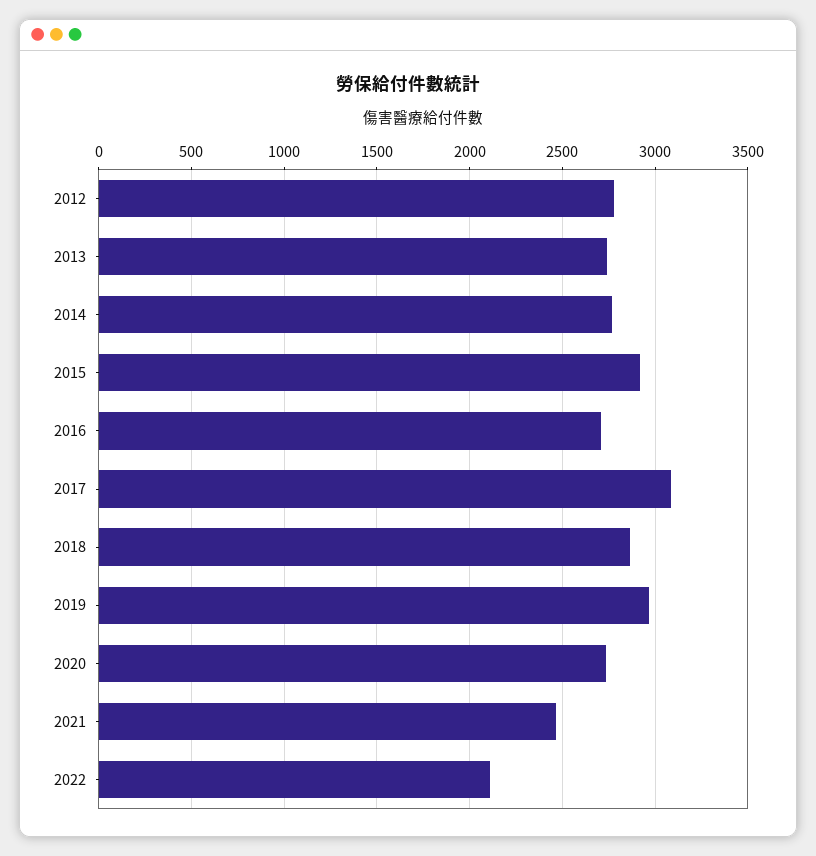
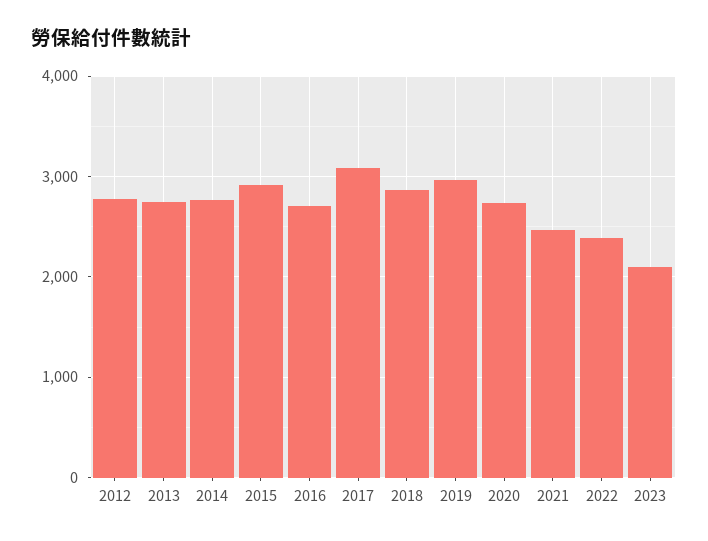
2022: 2100 -> 2400
2023: none -> 2100

